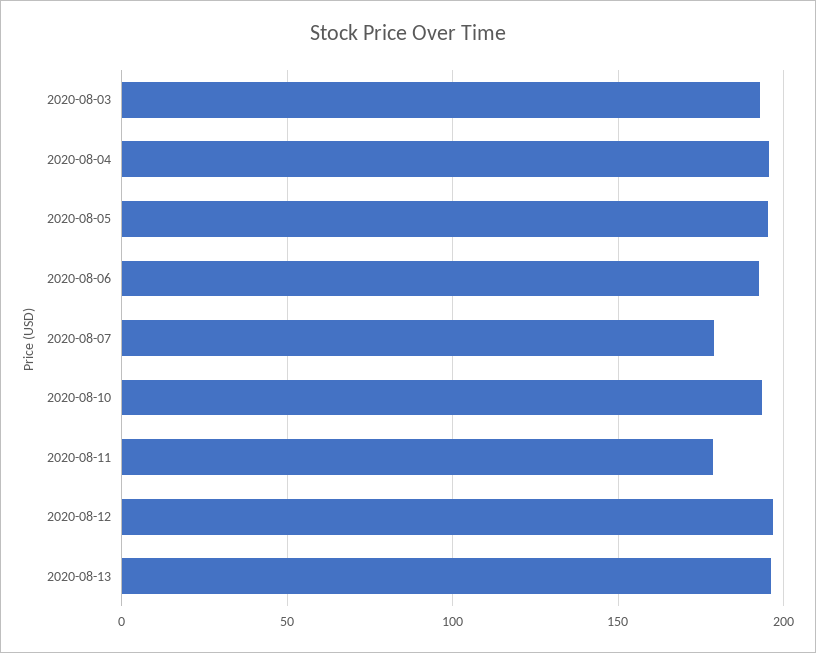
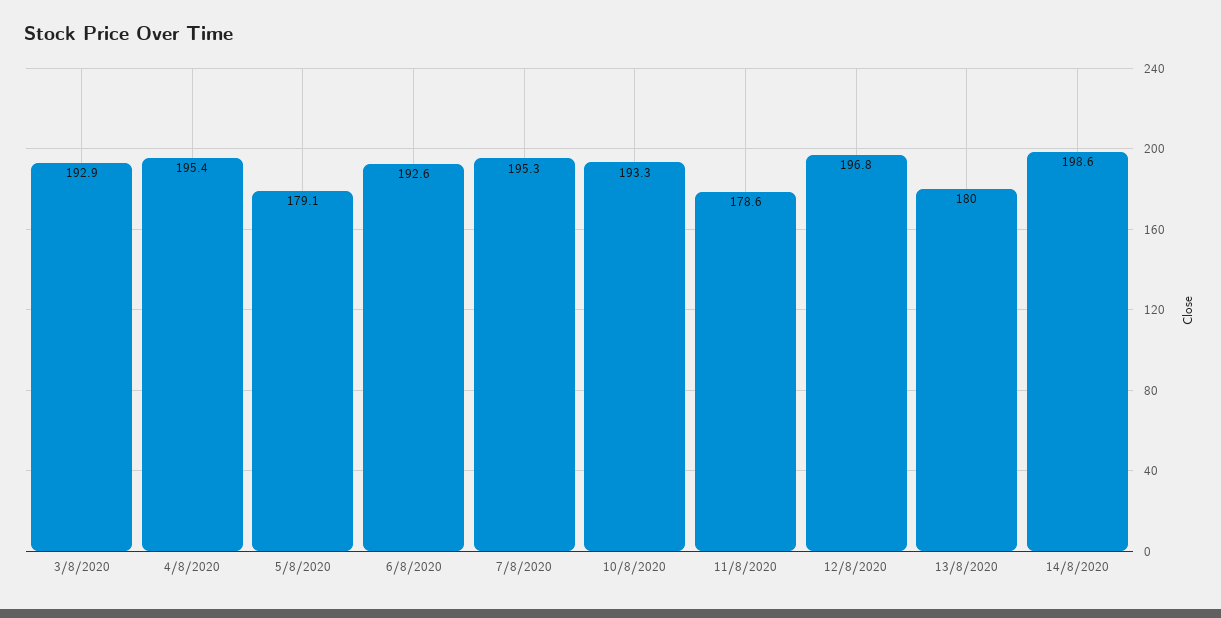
2020-08-05: 195 -> 179.1
2020-08-07: 180 -> 195.3
2020-08-13: 195 -> 180
14/8/2020: none -> 198.6

